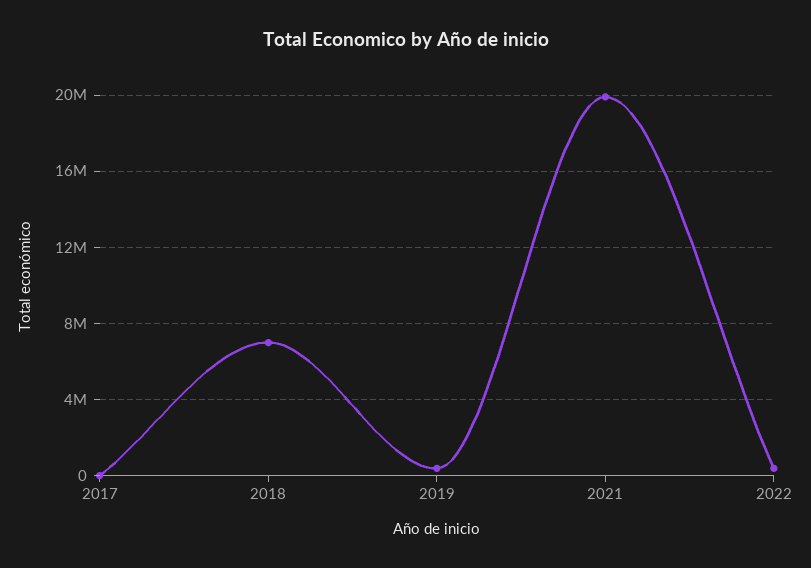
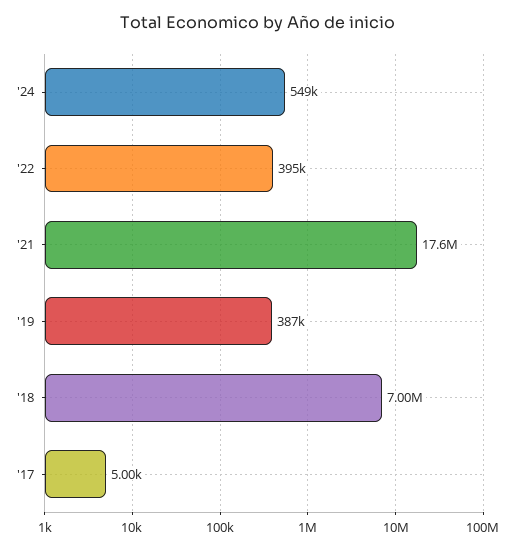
2021: 20000000 -> 17600000
'24: none -> 549000

